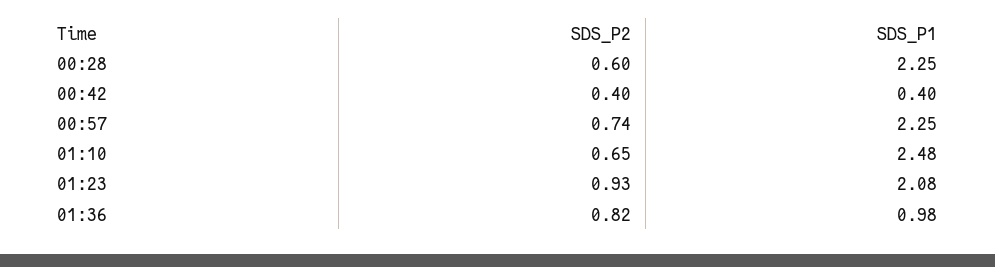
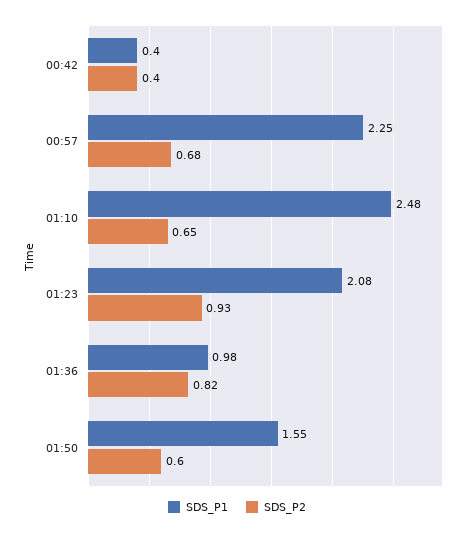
SDS_P2, 00:28: 0.6 -> none
SDS_P1, 00:28: 2.25 -> none
SDS_P2, 00:57: 0.74 -> 0.68
SDS_P1, 01:50: none -> 1.55
SDS_P2, 01:50: none -> 0.6

